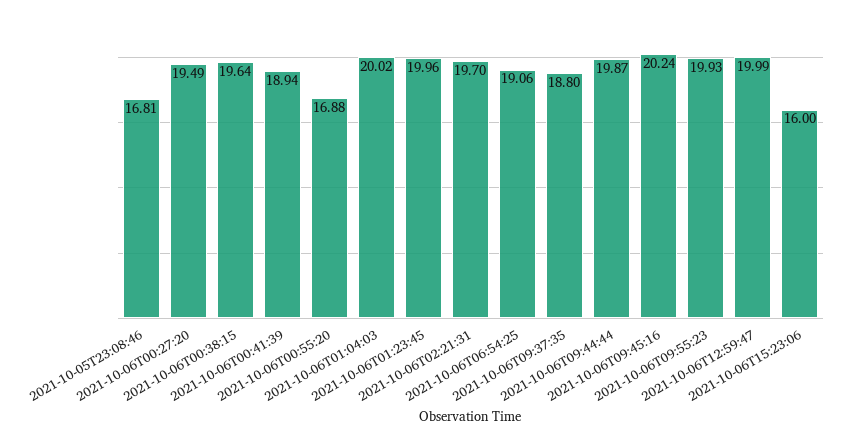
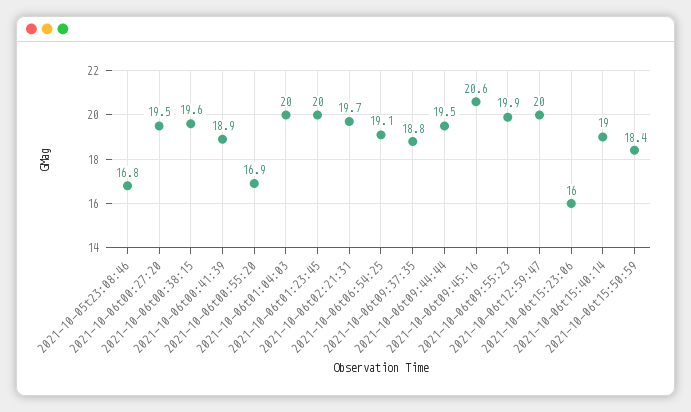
2021-10-06T09:44:44: 19.87 -> 19.5
2021-10-06T09:45:16: 20.24 -> 20.6
2021-10-06t15:40:14: none -> 19
2021-10-06t15:50:59: none -> 18.4

